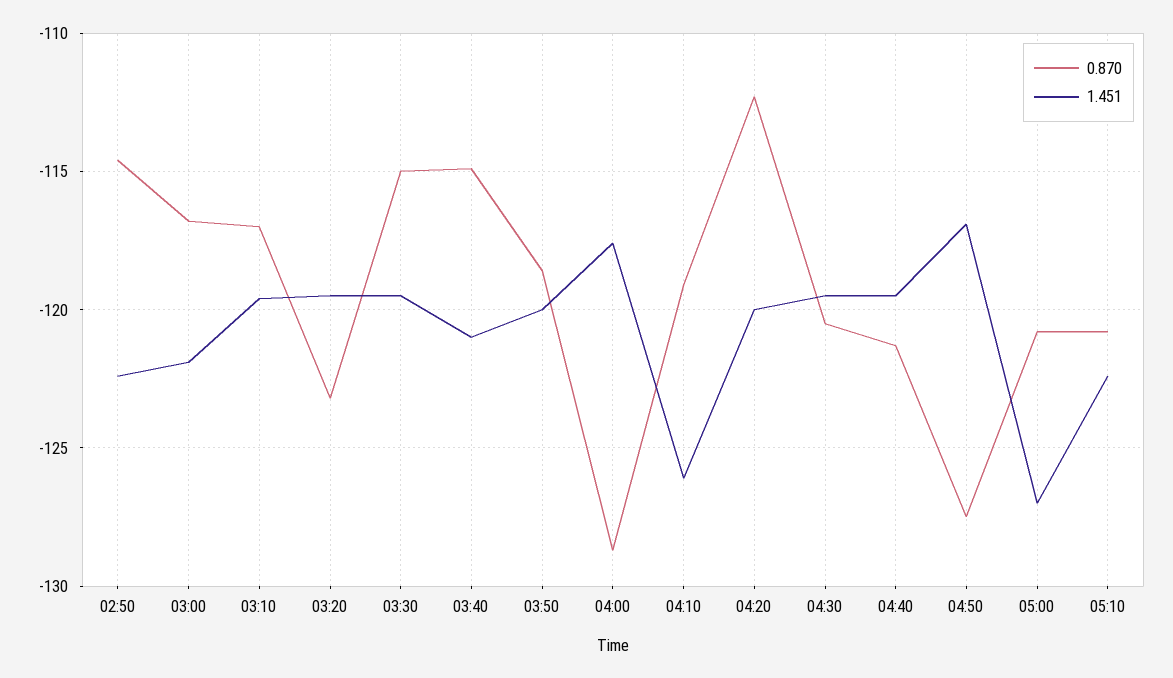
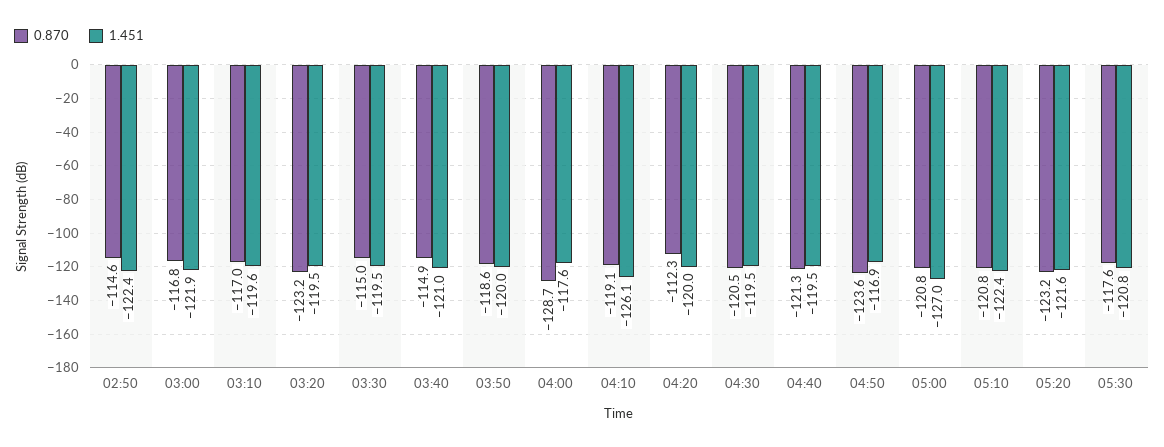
0.870, 04:50: -127.5 -> -123.6
0.870, 05:20: none -> -123.2
1.451, 05:20: none -> -121.6
0.870, 05:30: none -> -117.6
1.451, 05:30: none -> -120.8

